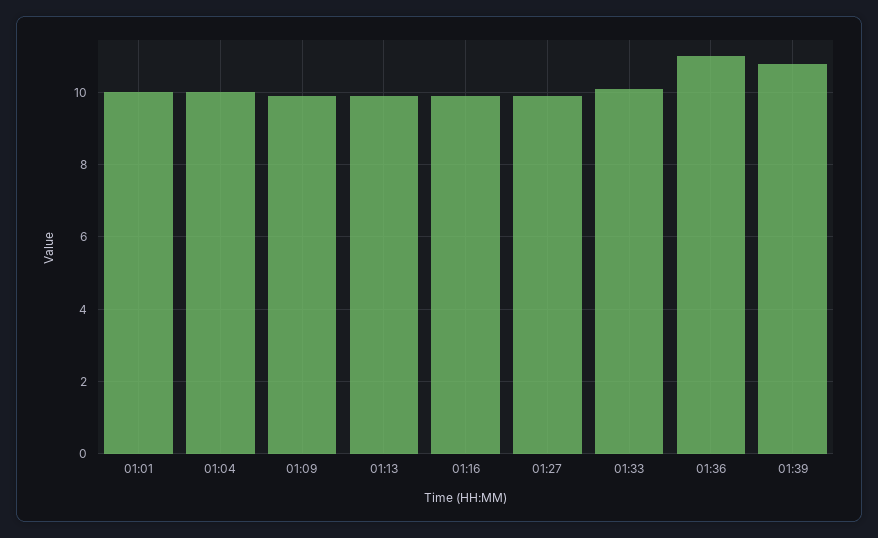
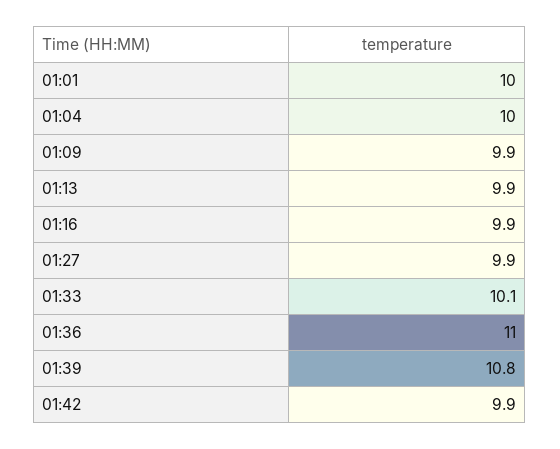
01:42: none -> 9.9

